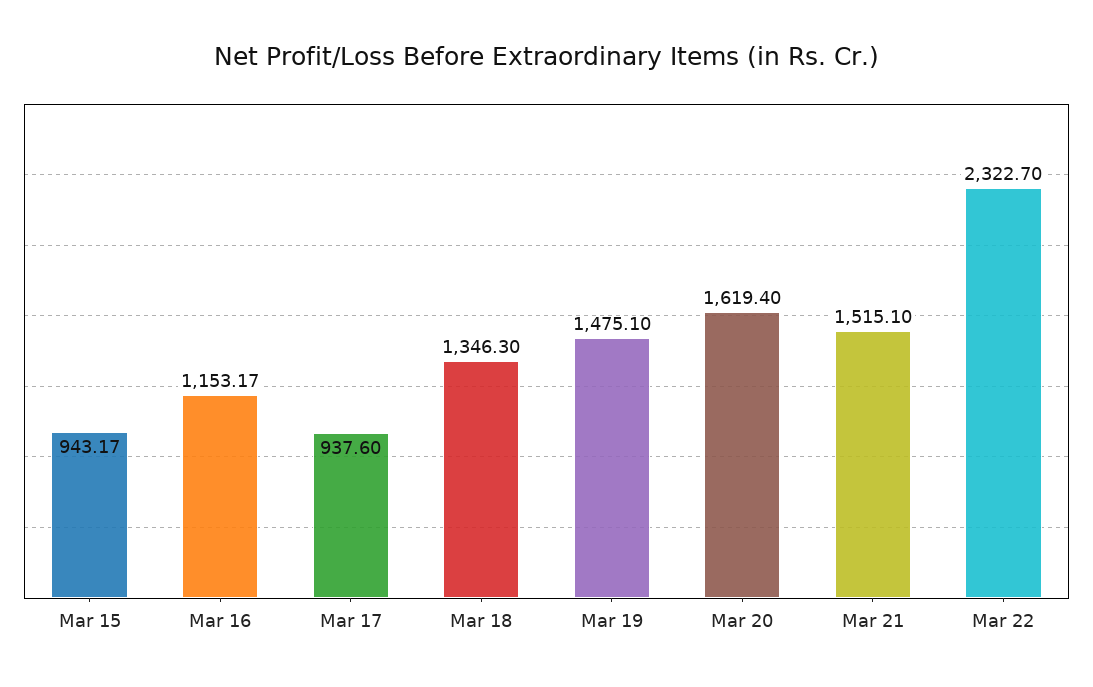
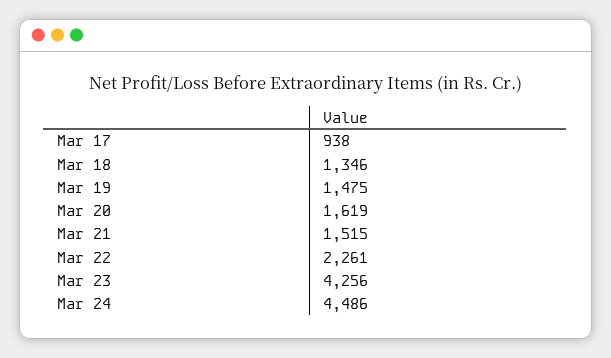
Mar 15: 943.17 -> none
Mar 16: 1153.17 -> none
Mar 22: 2322.7 -> 2261
Mar 23: none -> 4256
Mar 24: none -> 4486

